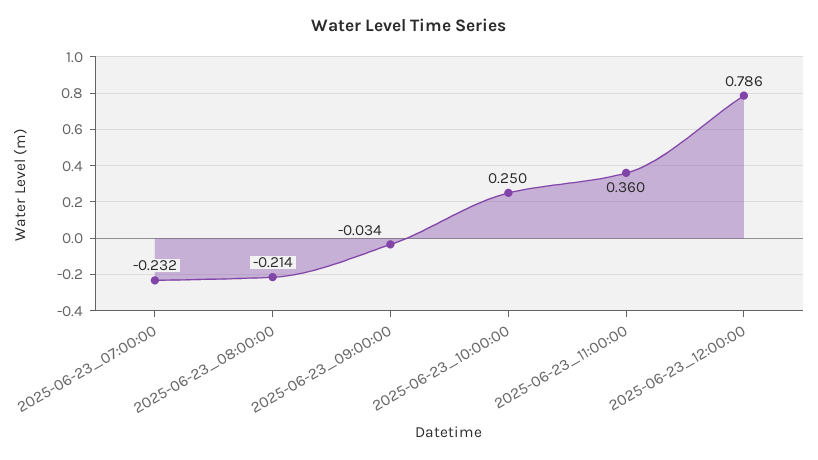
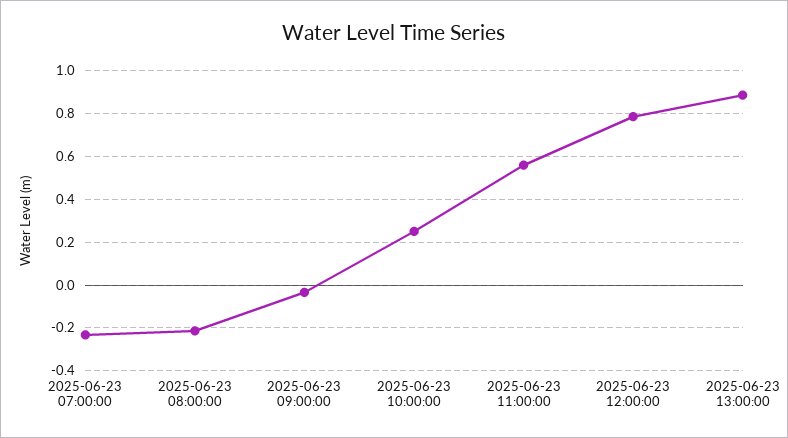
2025-06-23_11:00:00: 0.36 -> 0.55
2025-06-23 13:00:00: none -> 0.9

